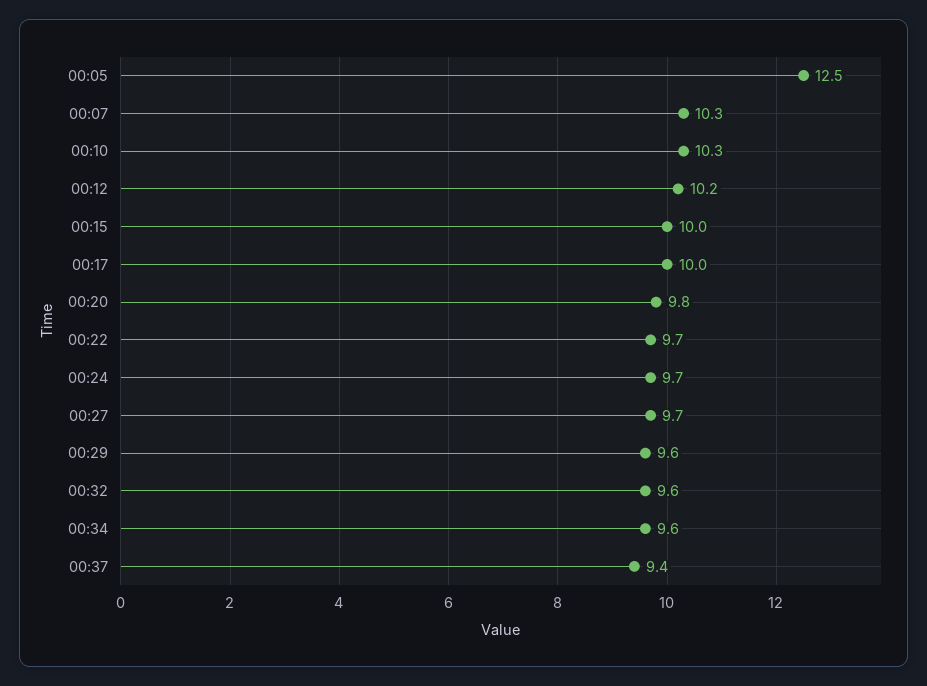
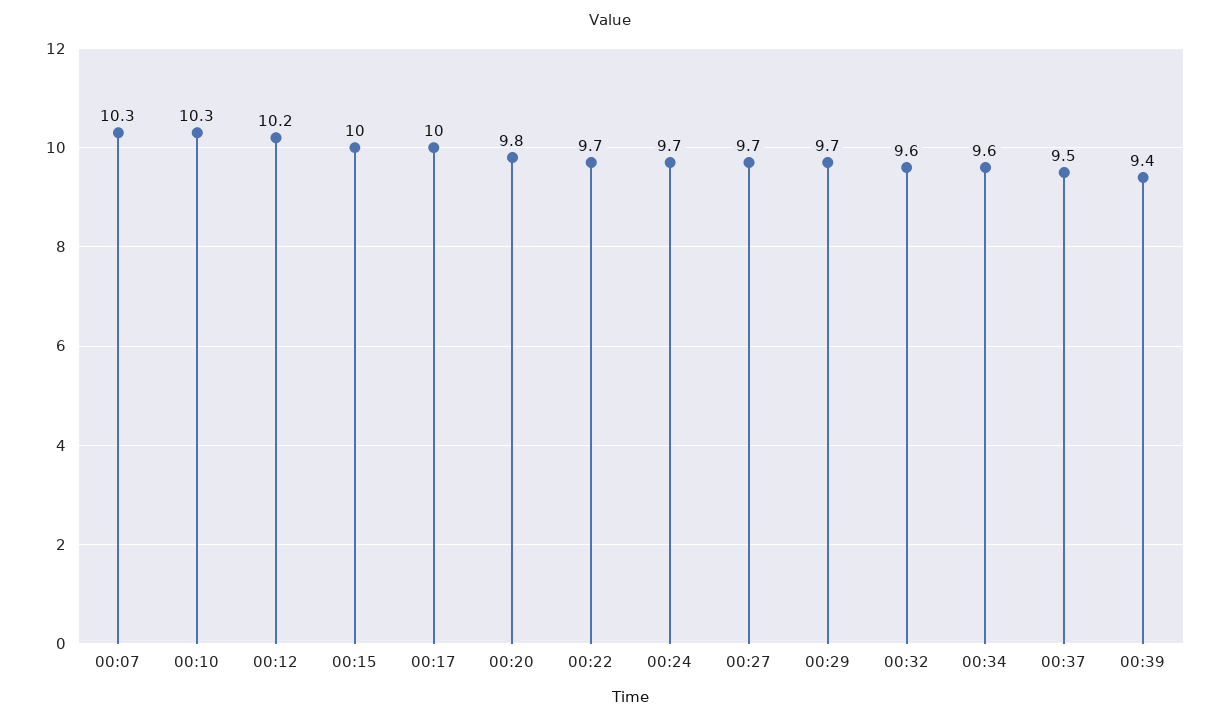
00:05: 12.5 -> none
00:29: 9.6 -> 9.7
00:37: 9.4 -> 9.5
00:39: none -> 9.4

